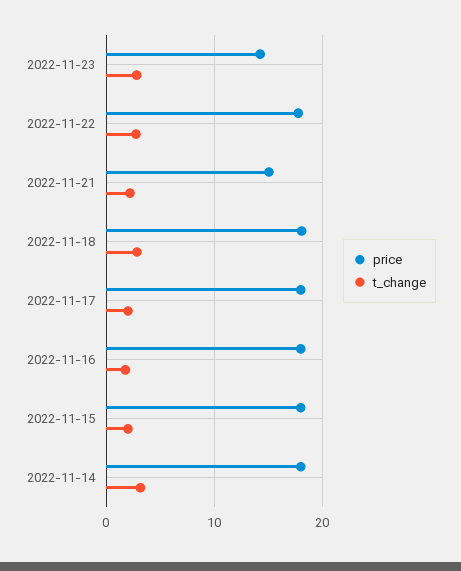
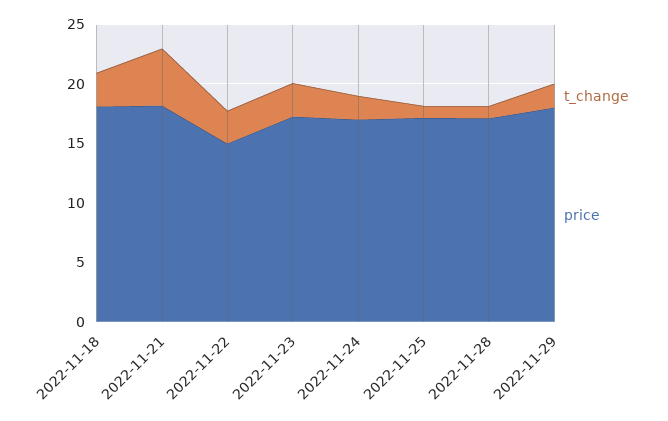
price, 2022-11-23: 14 -> 17
price, 2022-11-22: 18 -> 15
price, 2022-11-21: 15 -> 18
t_change, 2022-11-21: 2 -> 5
price, 2022-11-17: 18 -> none
t_change, 2022-11-17: 2 -> none
price, 2022-11-16: 18 -> none
t_change, 2022-11-16: 2 -> none
price, 2022-11-15: 18 -> none
t_change, 2022-11-15: 2 -> none
price, 2022-11-14: 18 -> none
t_change, 2022-11-14: 3 -> none
t_change, 2022-11-24: none -> 2
price, 2022-11-24: none -> 17
t_change, 2022-11-25: none -> 1
price, 2022-11-25: none -> 17
t_change, 2022-11-28: none -> 1
price, 2022-11-28: none -> 17
t_change, 2022-11-29: none -> 2
price, 2022-11-29: none -> 18

